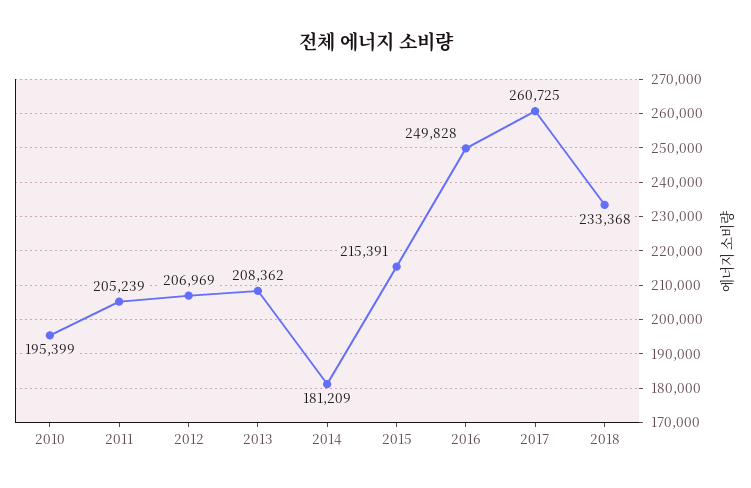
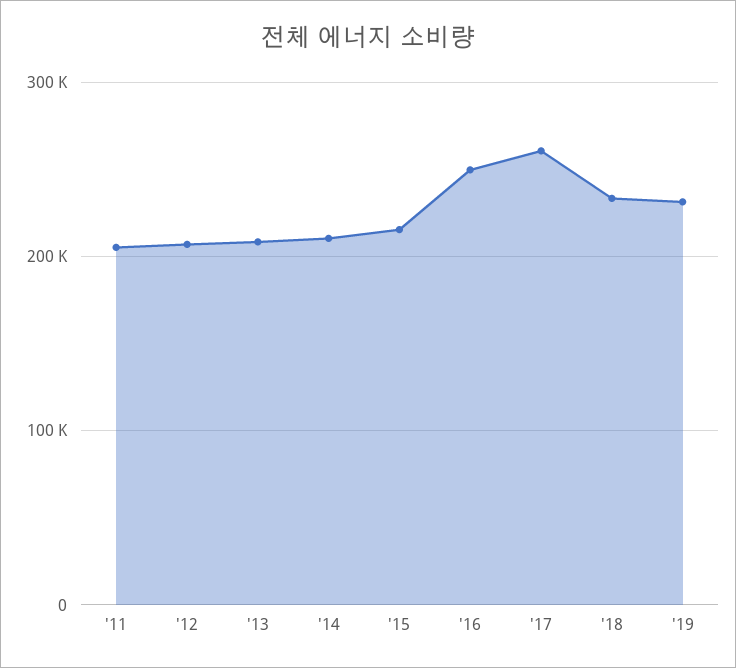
2010: 195399 -> none
2014: 181209 -> 210000
'19: none -> 230000

